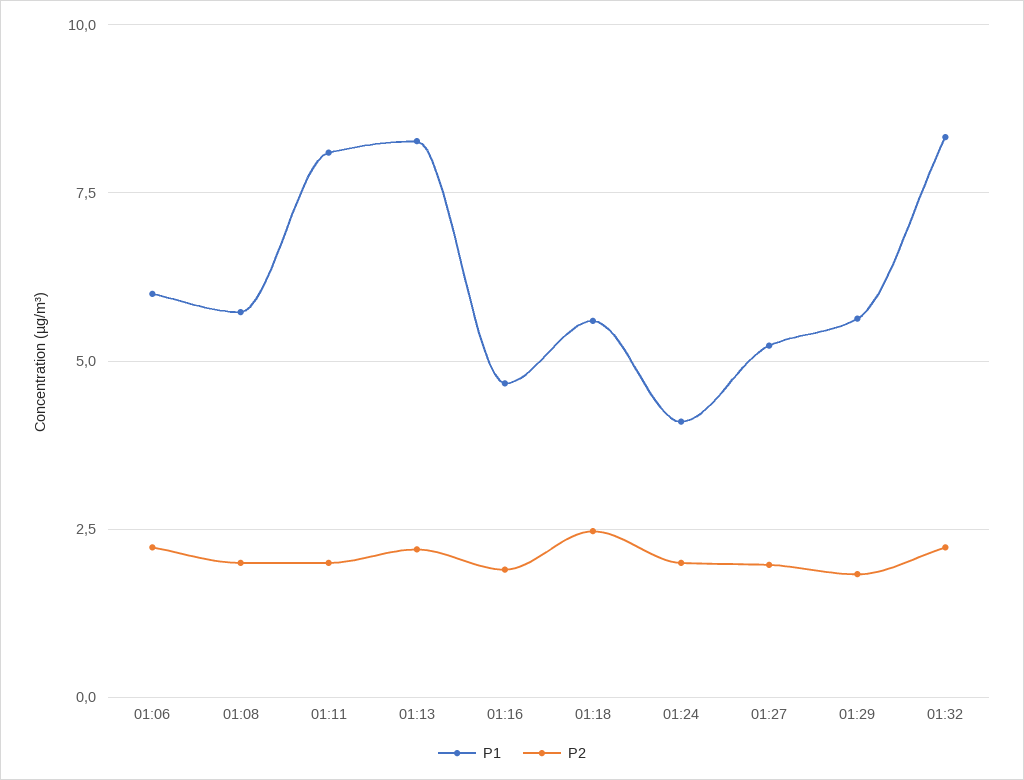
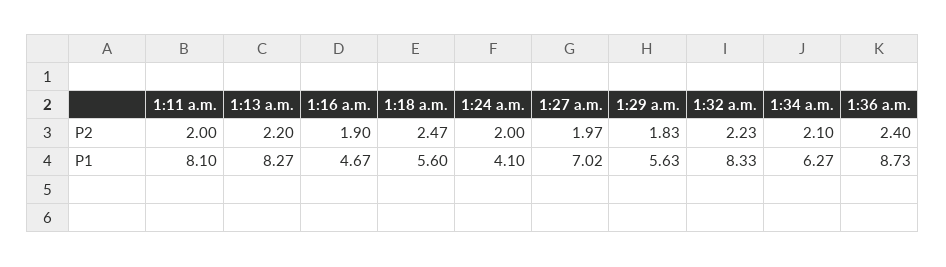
P1, 01:06: 6 -> none
P2, 01:06: 2.25 -> none
P1, 01:08: 5.75 -> none
P2, 01:08: 2 -> none
P1, 01:27: 5.25 -> 7.02
P2, 1:34 a.m.: none -> 2.1
P2, 1:36 a.m.: none -> 2.4
P1, 1:34 a.m.: none -> 6.27
P1, 1:36 a.m.: none -> 8.73

